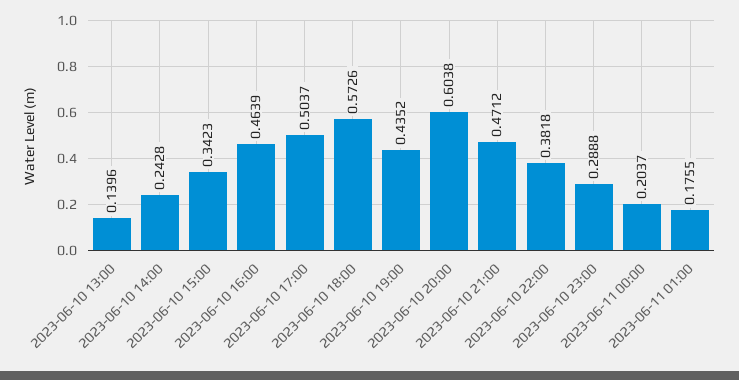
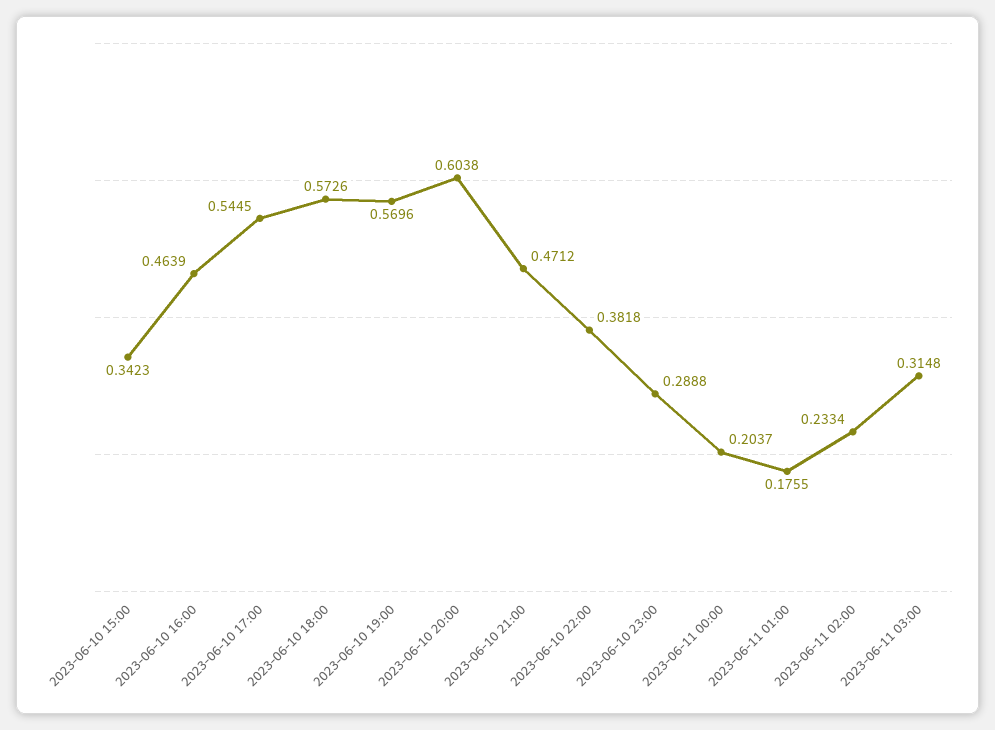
2023-06-10 13:00: 0.1396 -> none
2023-06-10 14:00: 0.2428 -> none
2023-06-10 17:00: 0.5037 -> 0.5445
2023-06-10 19:00: 0.4352 -> 0.5696
2023-06-11 02:00: none -> 0.2334
2023-06-11 03:00: none -> 0.3148

